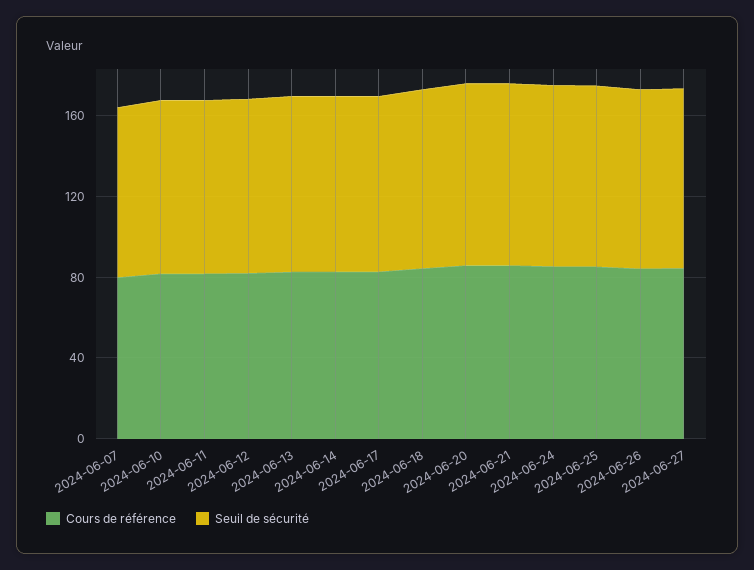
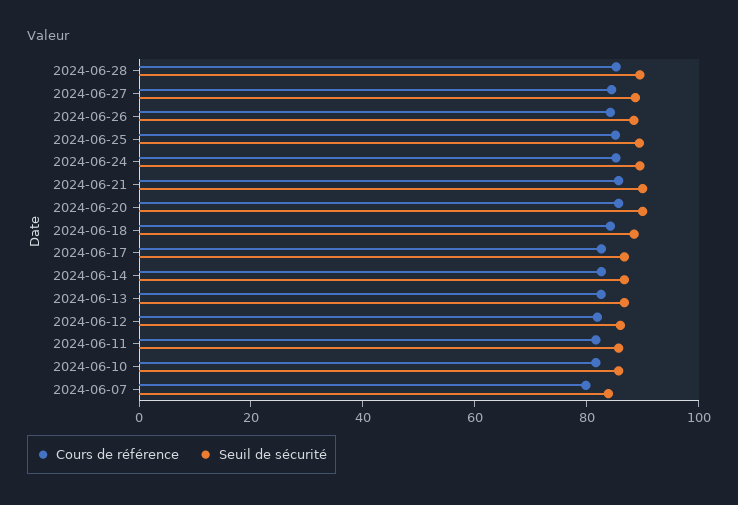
Cours de référence, 2024-06-28: none -> 85
Seuil de sécurité, 2024-06-28: none -> 90

